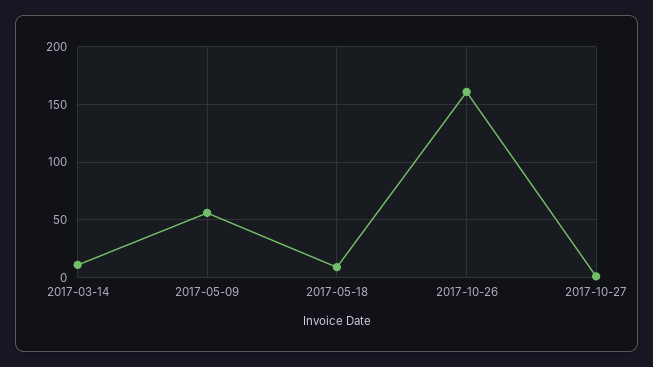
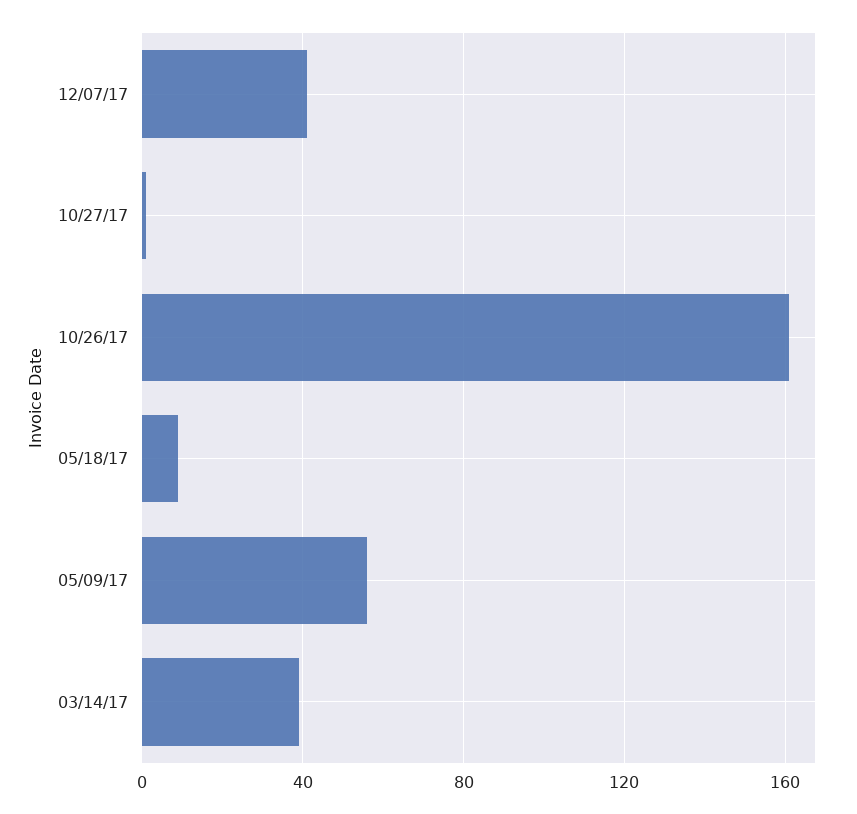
2017-03-14: 10 -> 40
12/07/17: none -> 40

